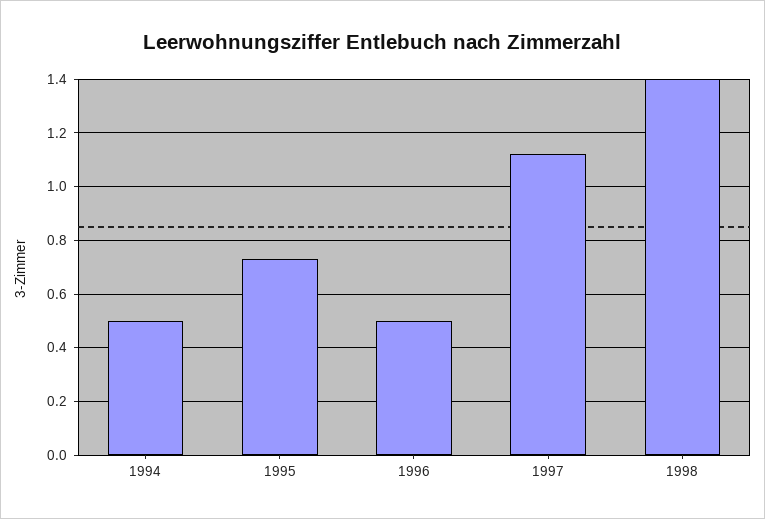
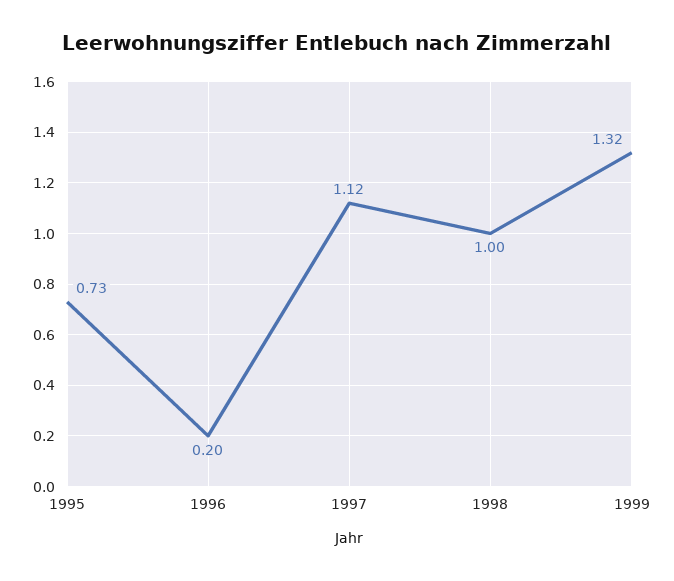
1994: 0.5 -> none
1996: 0.5 -> 0.2
1998: 1.4 -> 1
1999: none -> 1.32

